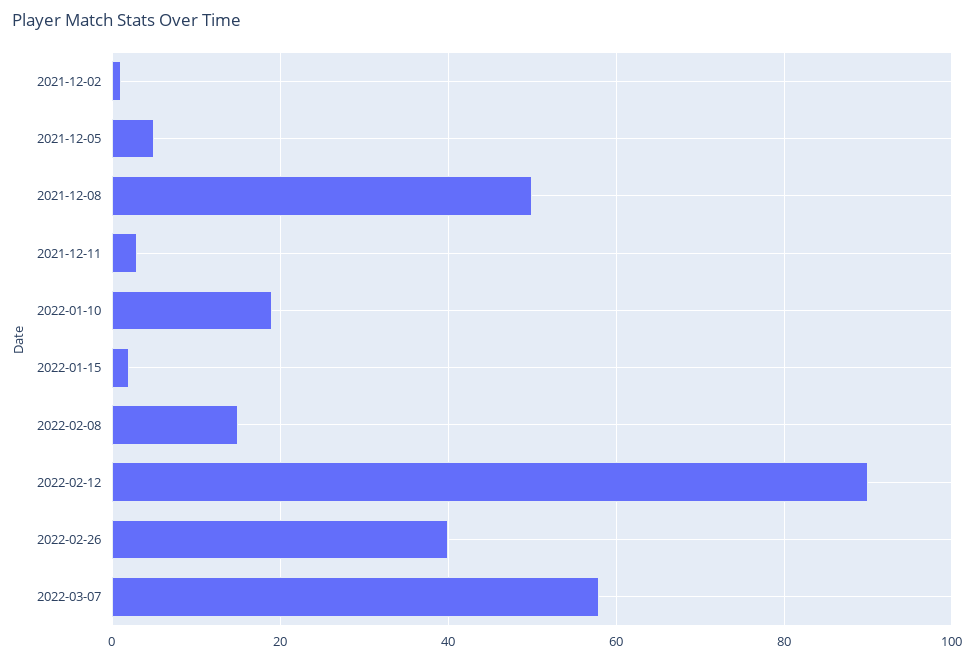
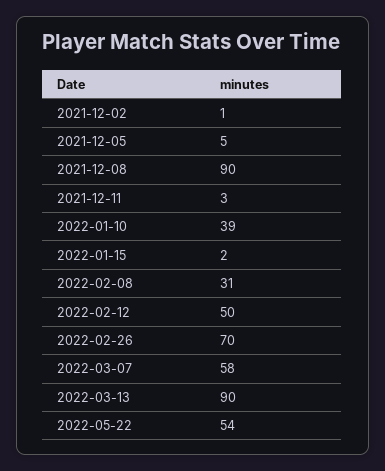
2021-12-08: 50 -> 90
2022-01-10: 20 -> 39
2022-02-08: 15 -> 31
2022-02-12: 90 -> 50
2022-02-26: 40 -> 70
2022-03-13: none -> 90
2022-05-22: none -> 54

